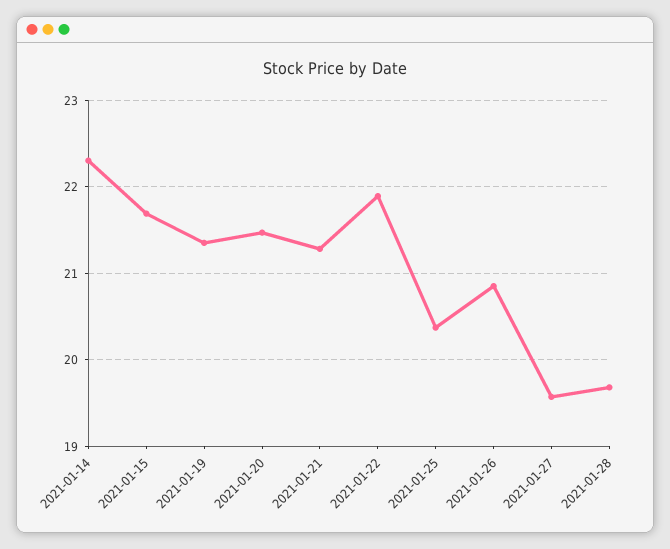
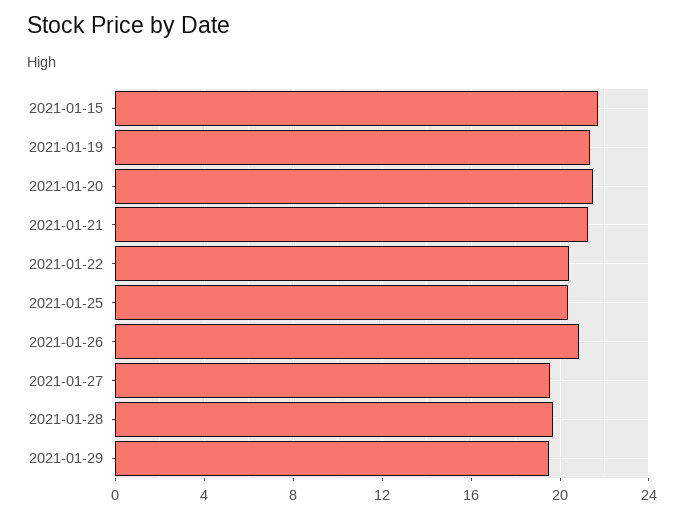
2021-01-14: 22.3 -> none
2021-01-22: 21.9 -> 20.5
2021-01-29: none -> 19.5

